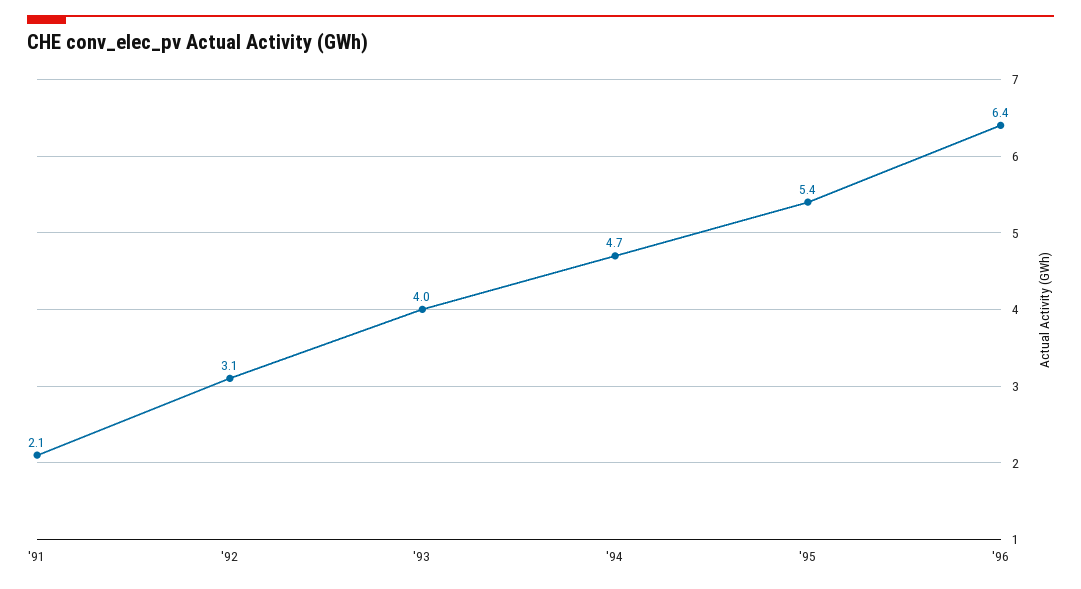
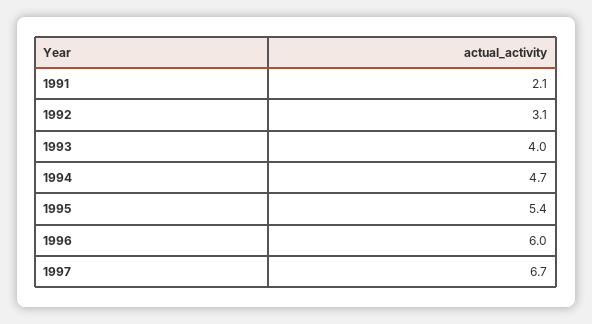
'96: 6.4 -> 6
1997: none -> 6.7

